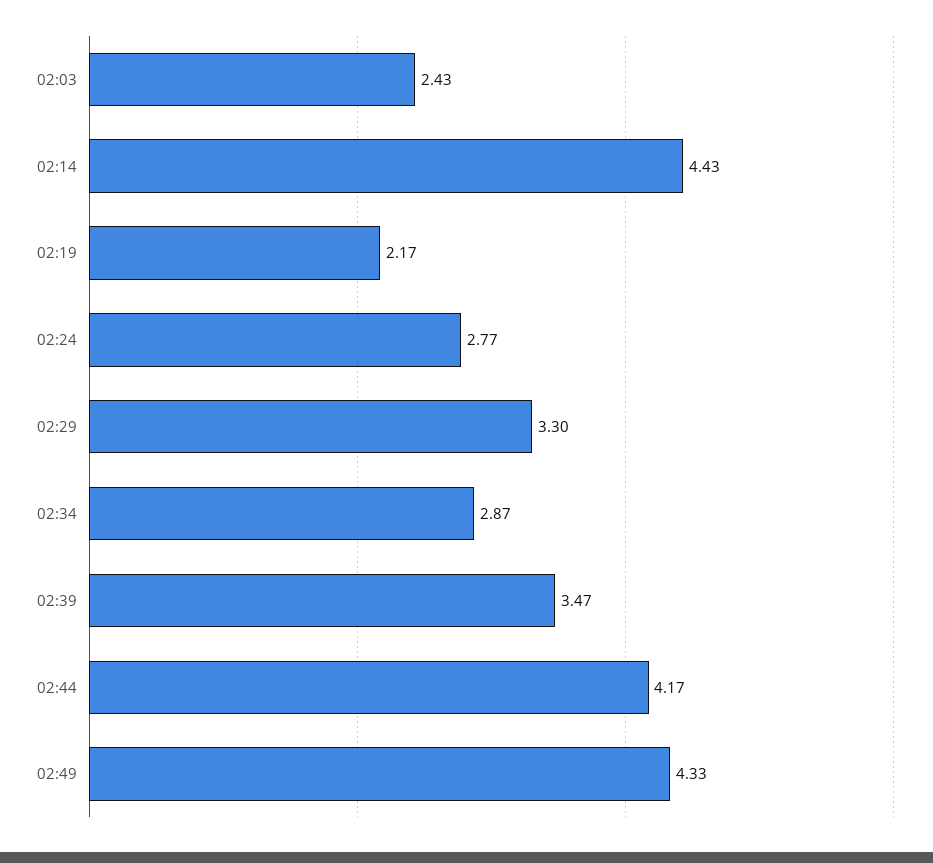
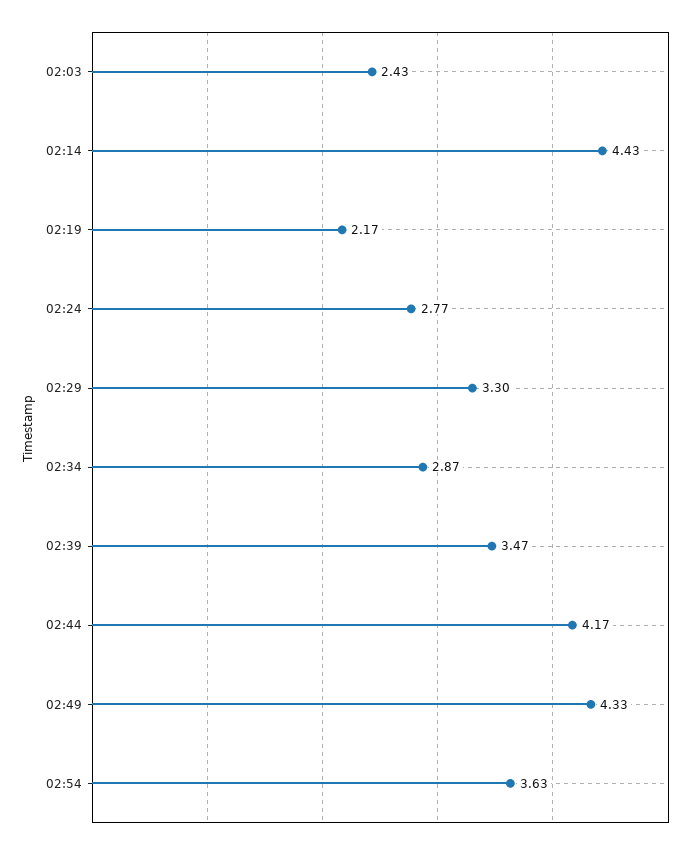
02:54: none -> 3.63

